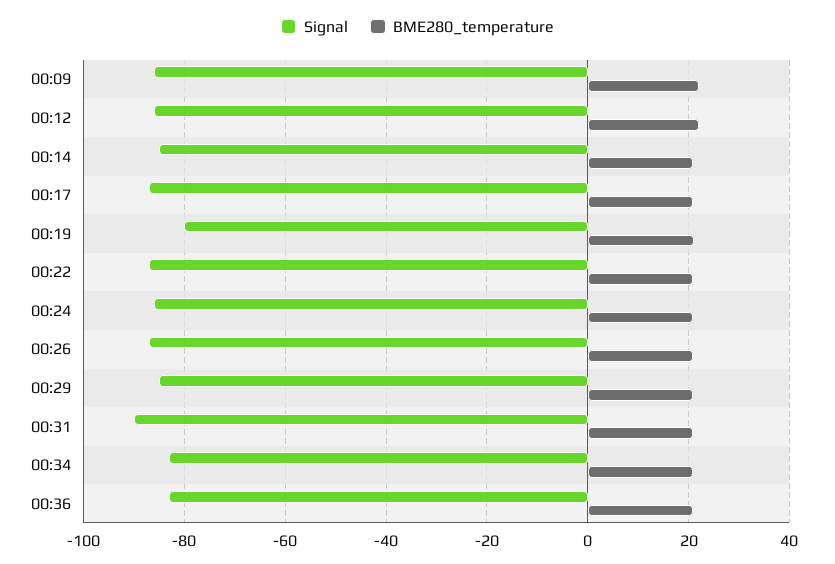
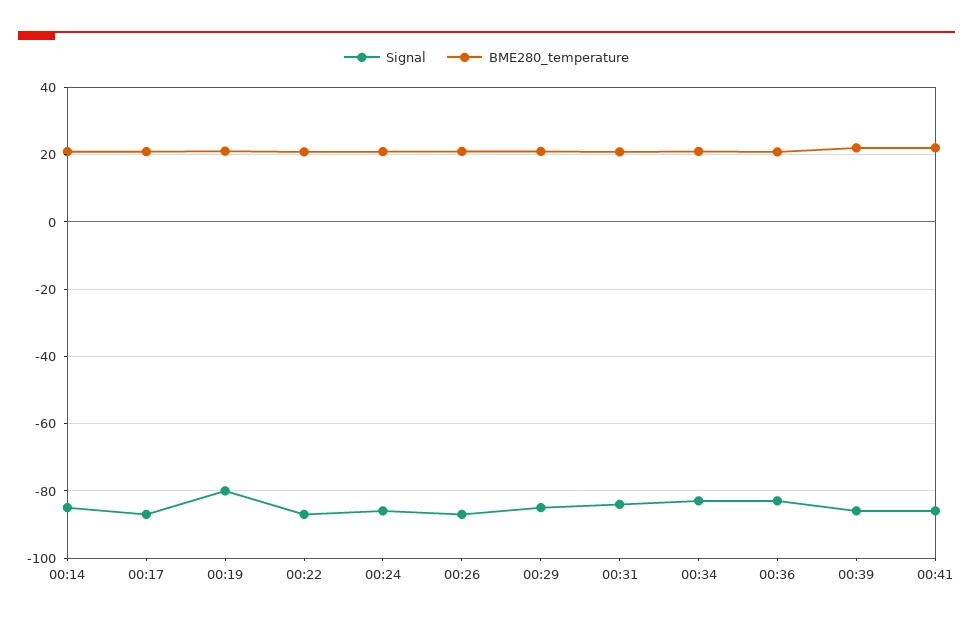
Signal, 00:09: -86 -> none
BME280_temperature, 00:09: 22 -> none
Signal, 00:12: -86 -> none
BME280_temperature, 00:12: 22 -> none
Signal, 00:31: -90 -> -84
Signal, 00:39: none -> -86
BME280_temperature, 00:39: none -> 22
Signal, 00:41: none -> -86
BME280_temperature, 00:41: none -> 22

